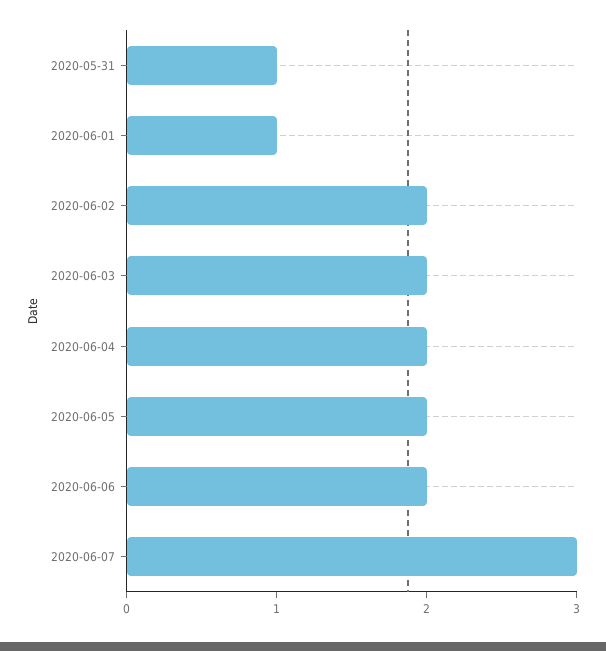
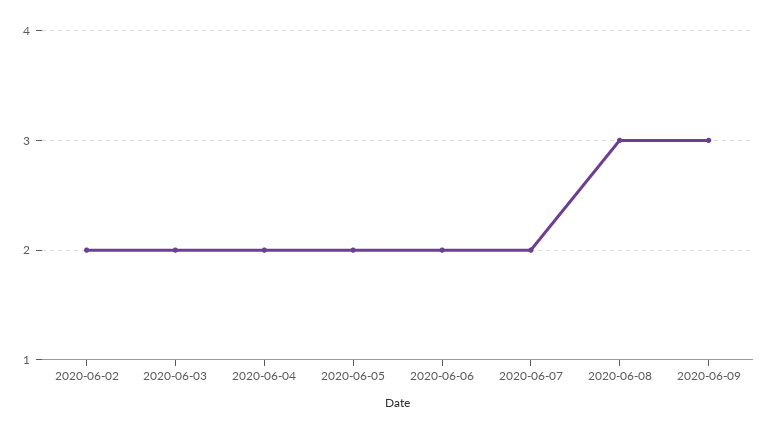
2020-05-31: 1 -> none
2020-06-01: 1 -> none
2020-06-07: 3 -> 2
2020-06-08: none -> 3
2020-06-09: none -> 3

